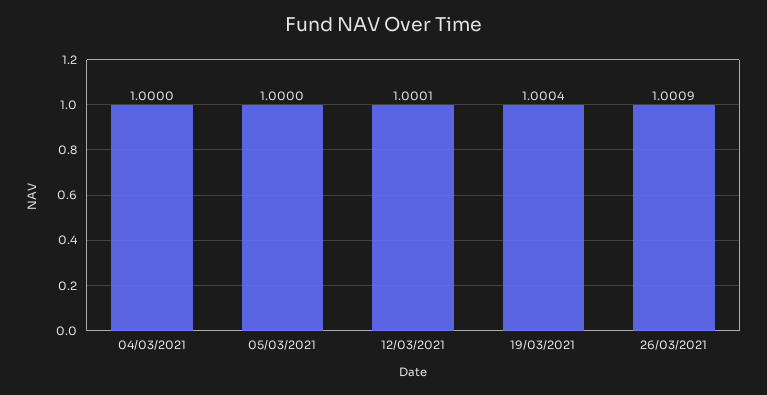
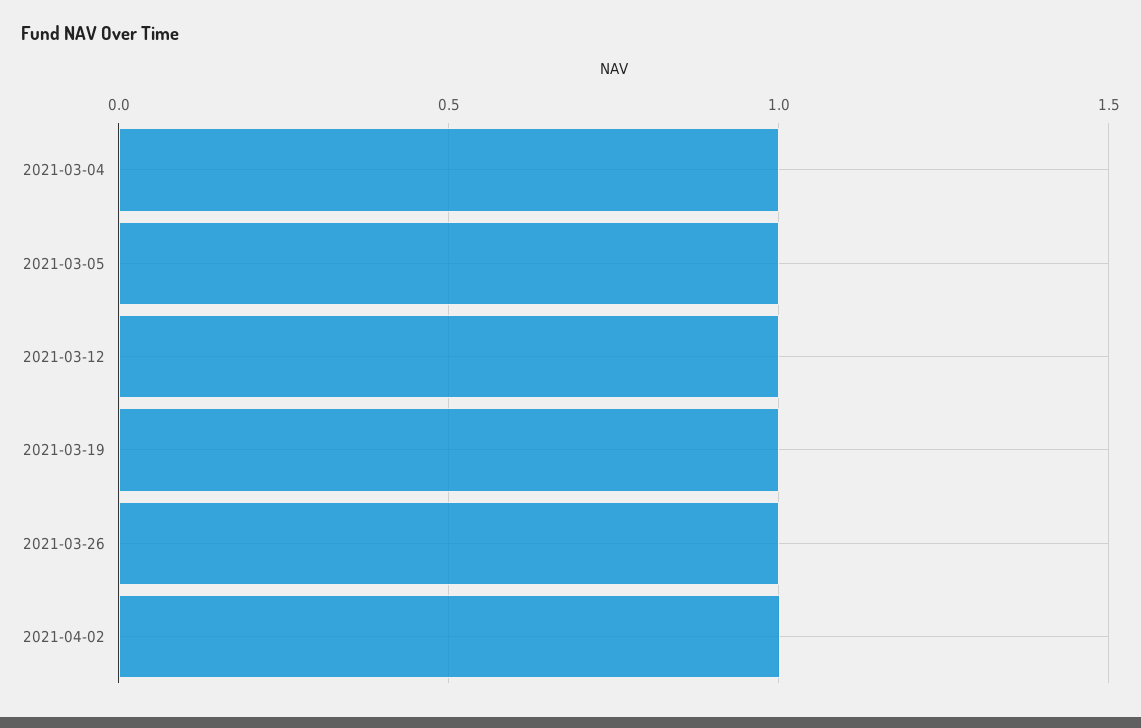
2021-04-02: none -> 1

